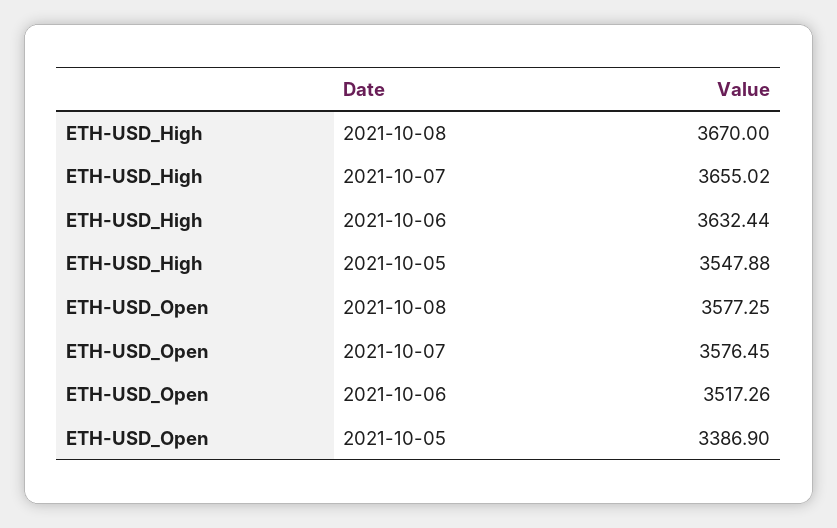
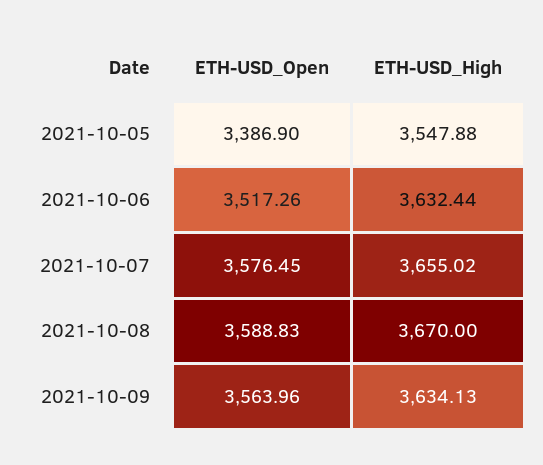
ETH-USD_Open, 2021-10-08: 3577.25 -> 3588.83
ETH-USD_Open, 2021-10-09: none -> 3563.96
ETH-USD_High, 2021-10-09: none -> 3634.13

